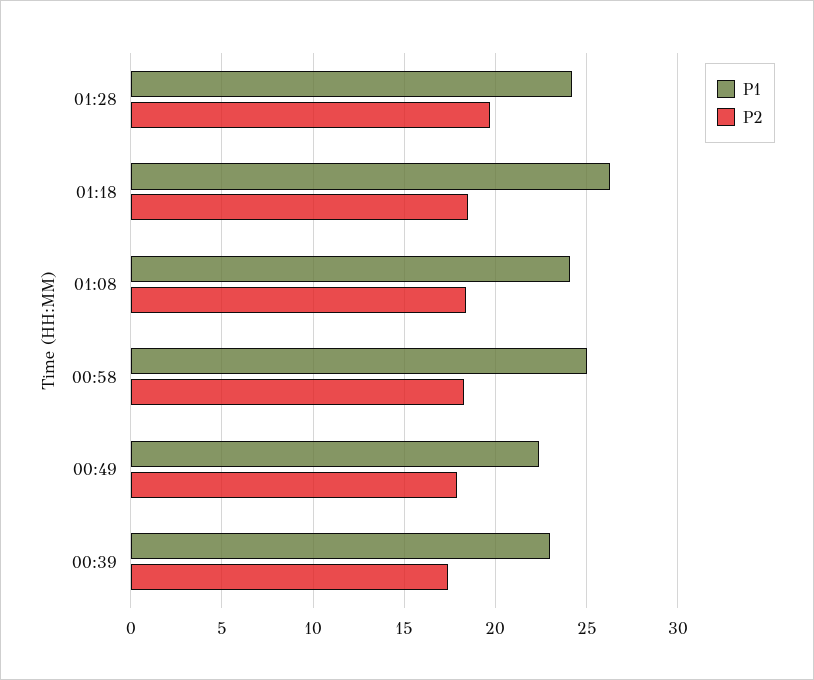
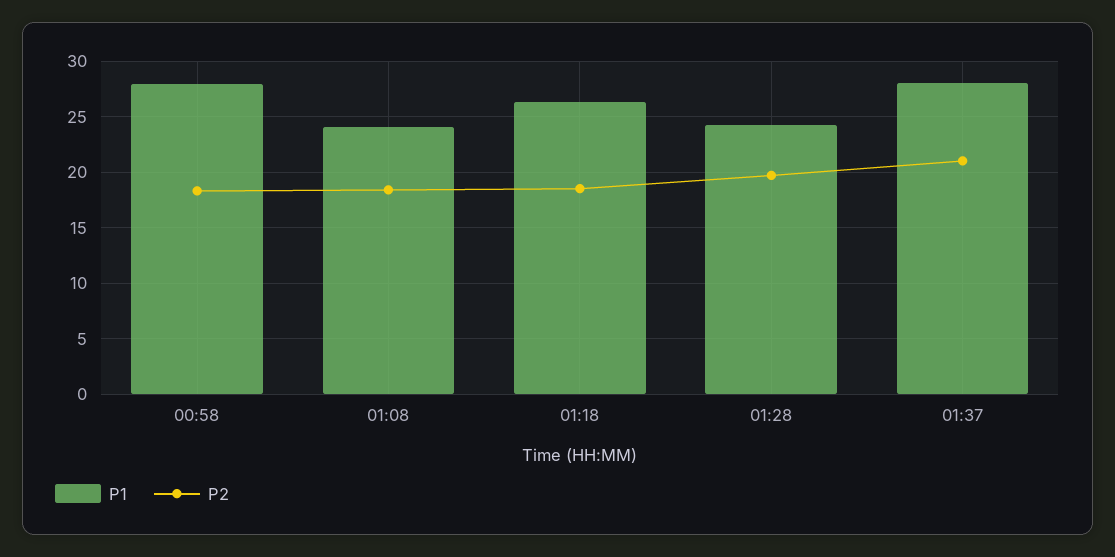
P1, 00:58: 25 -> 28
P1, 00:49: 22.5 -> none
P2, 00:49: 18 -> none
P1, 00:39: 23 -> none
P2, 00:39: 17.5 -> none
P1, 01:37: none -> 28
P2, 01:37: none -> 21

